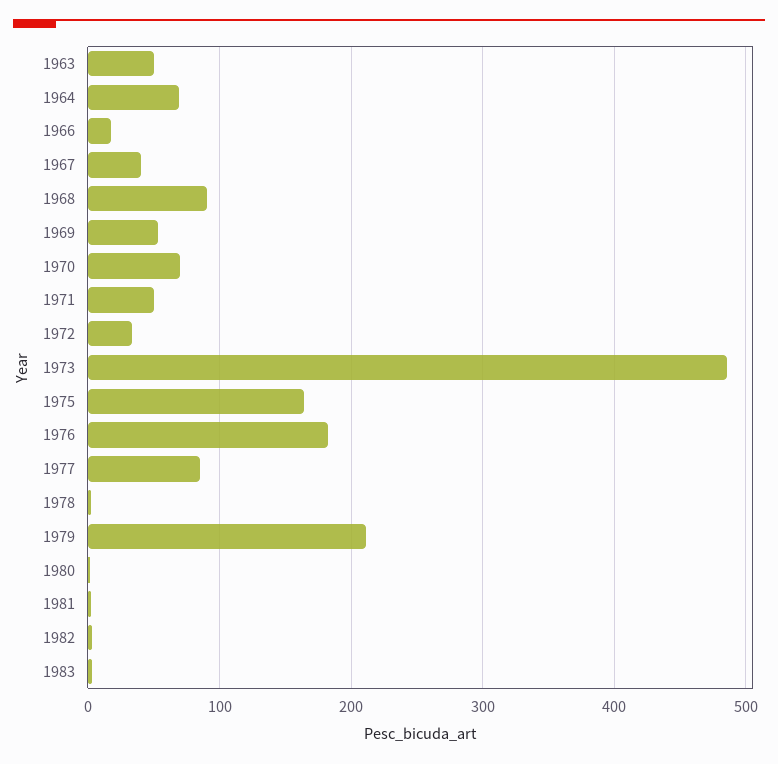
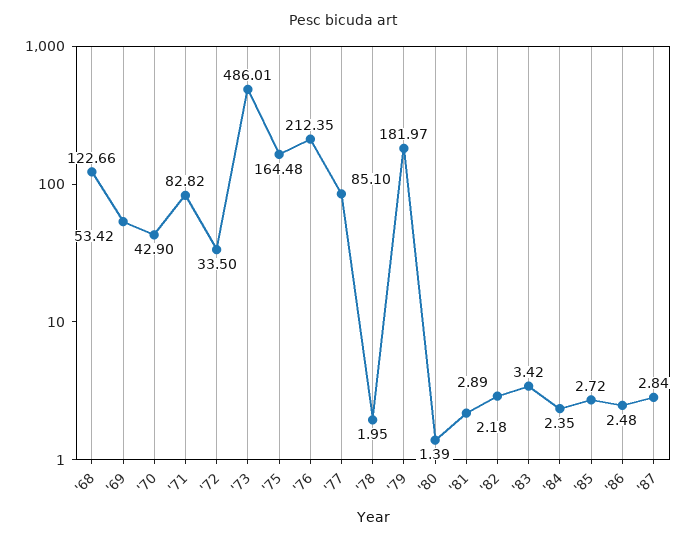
1963: 50 -> none
1964: 70 -> none
1966: 20 -> none
1967: 40 -> none
1968: 90 -> 122.66
1970: 70 -> 42.9
1971: 50 -> 82.82
1976: 180 -> 212.35
1979: 210 -> 181.97
'84: none -> 2.35
'85: none -> 2.72
'86: none -> 2.48
'87: none -> 2.84

